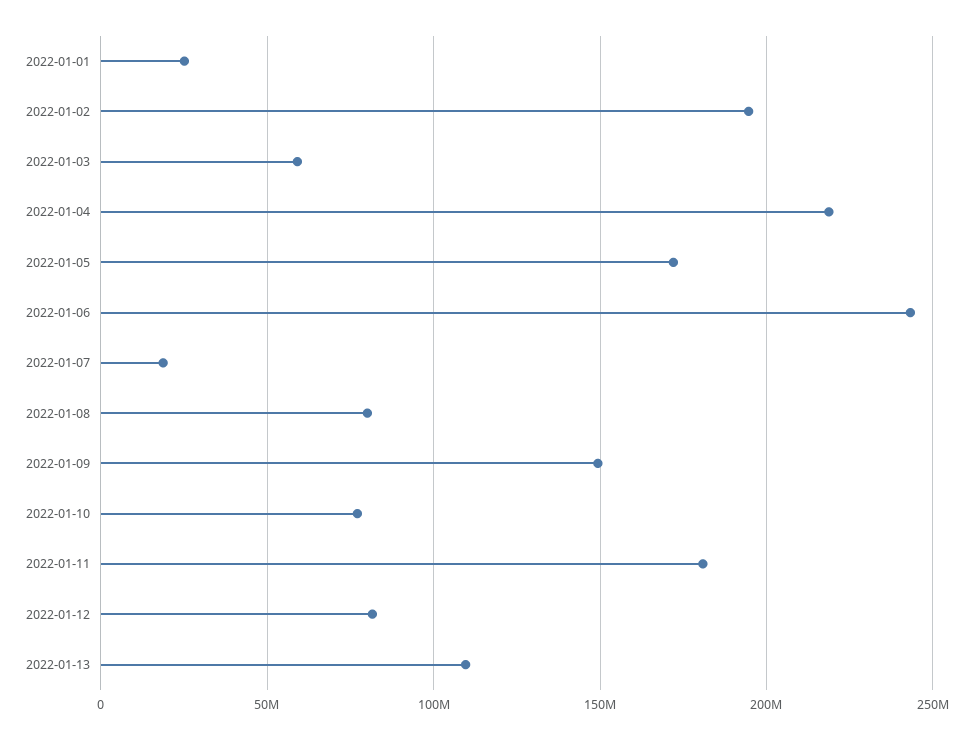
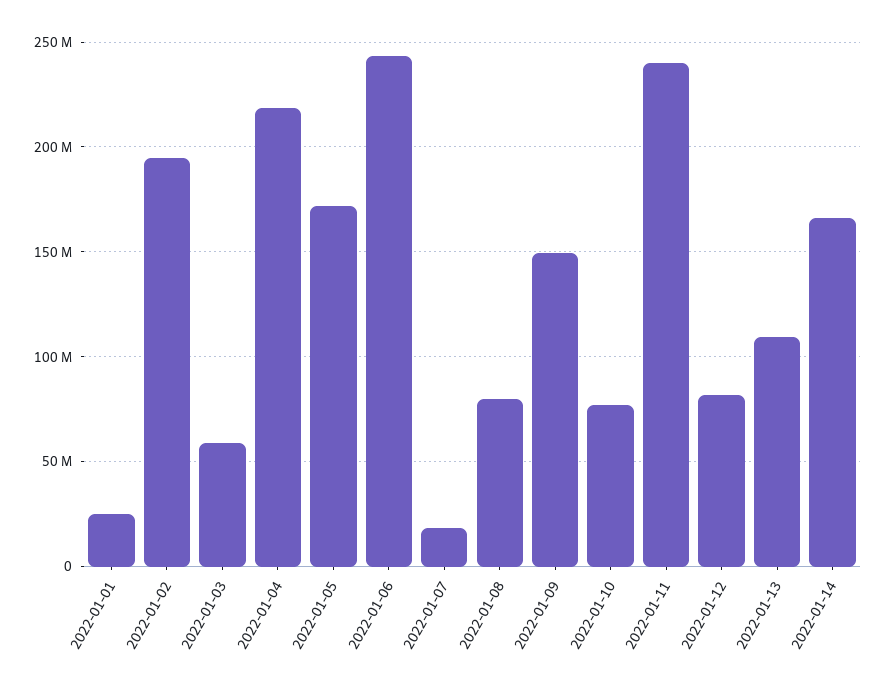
2022-01-11: 180000000 -> 240000000
2022-01-14: none -> 165000000

